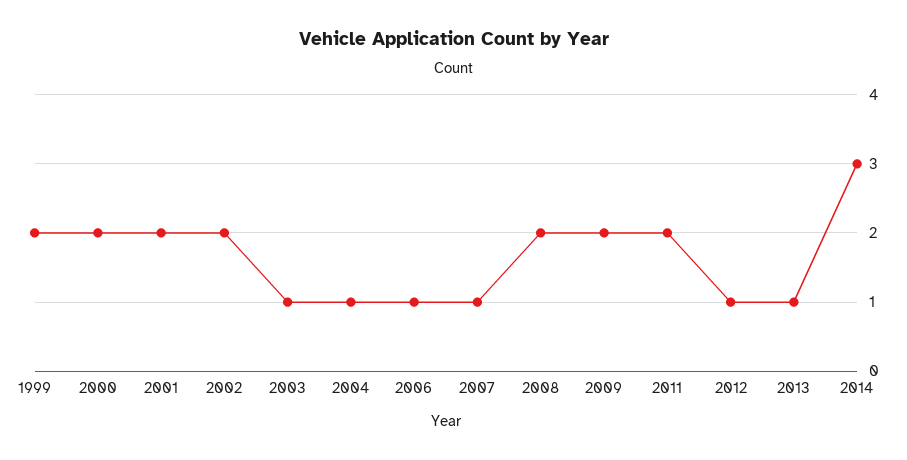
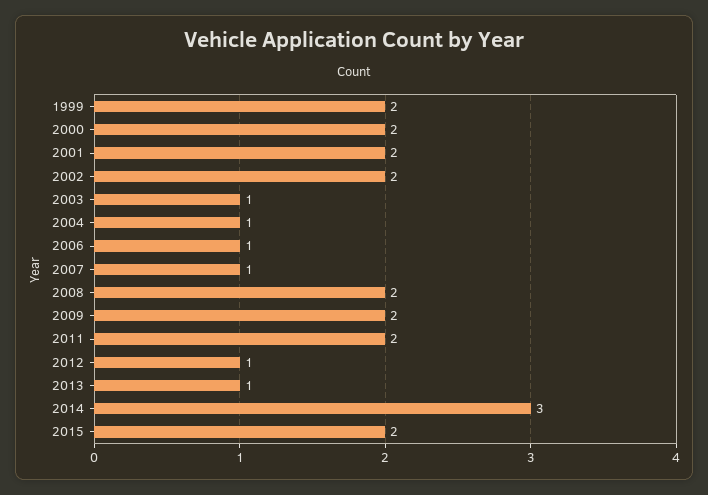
2015: none -> 2

